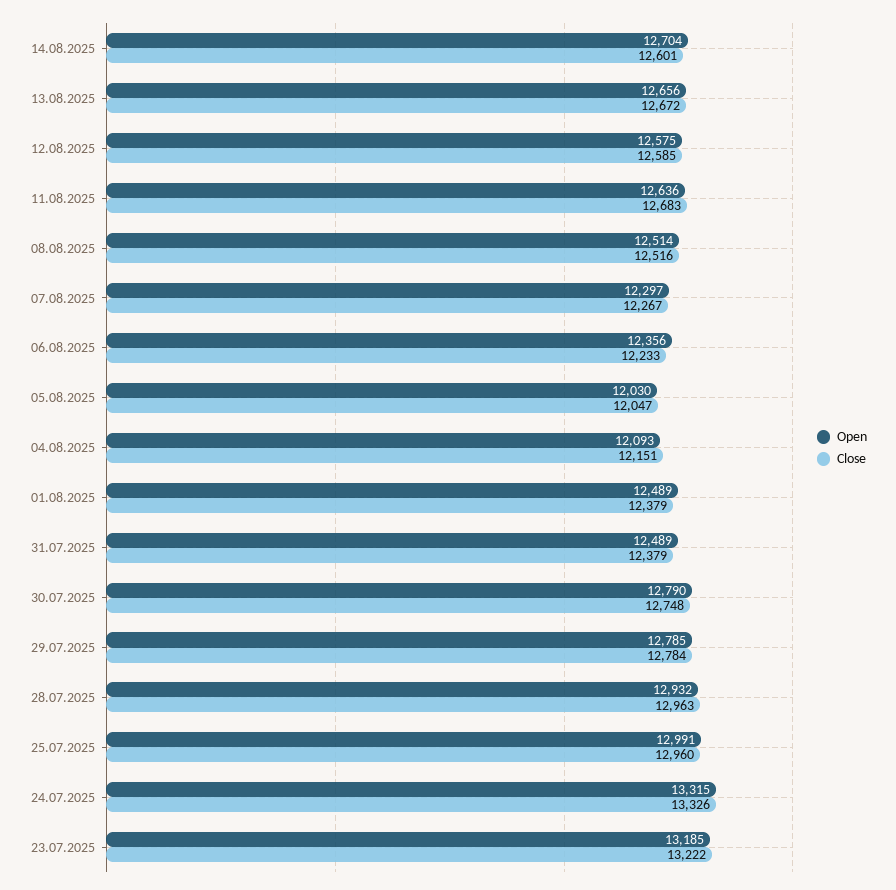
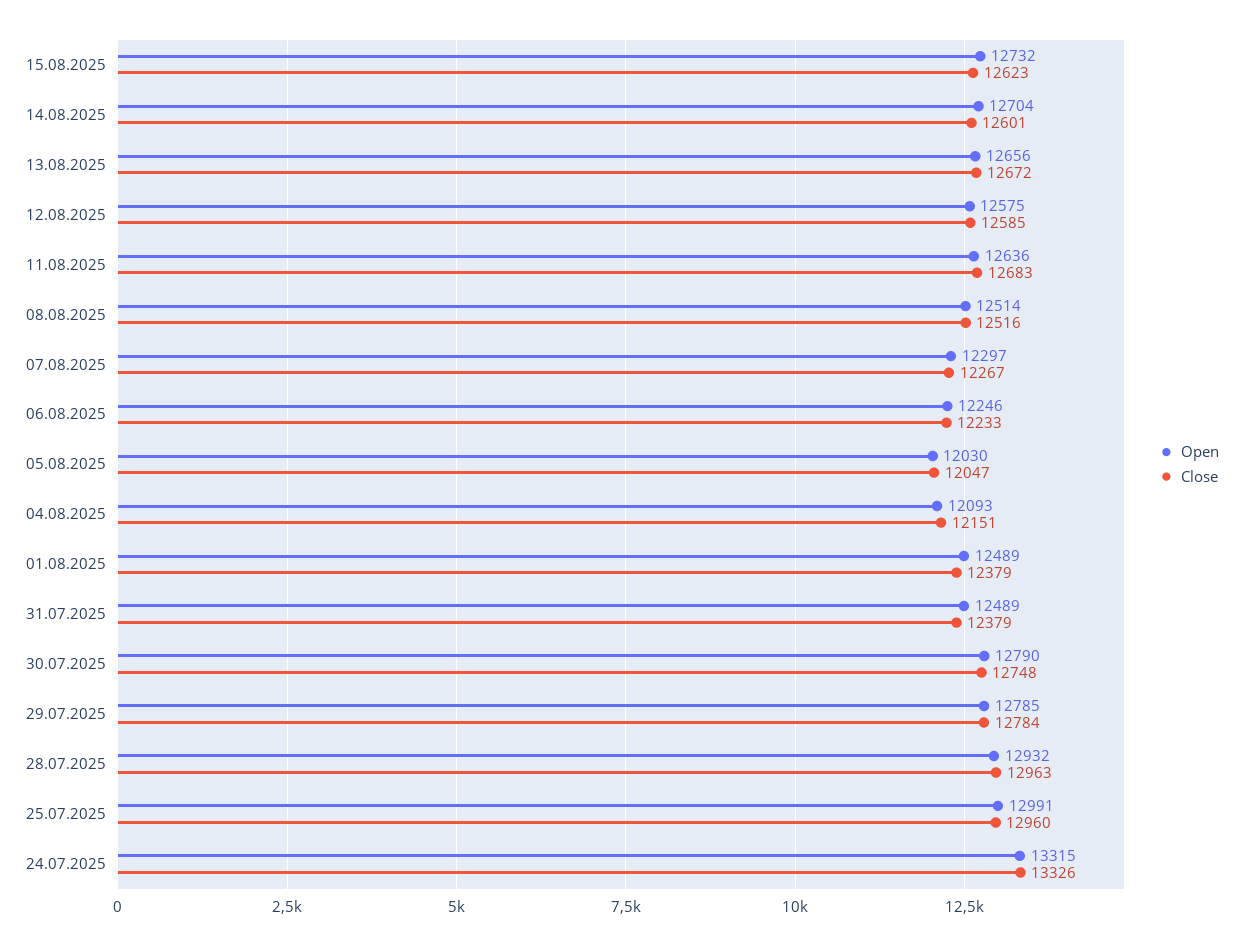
Open, 06.08.2025: 12356 -> 12246
Open, 23.07.2025: 13185 -> none
Close, 23.07.2025: 13222 -> none
Open, 15.08.2025: none -> 12732
Close, 15.08.2025: none -> 12623

